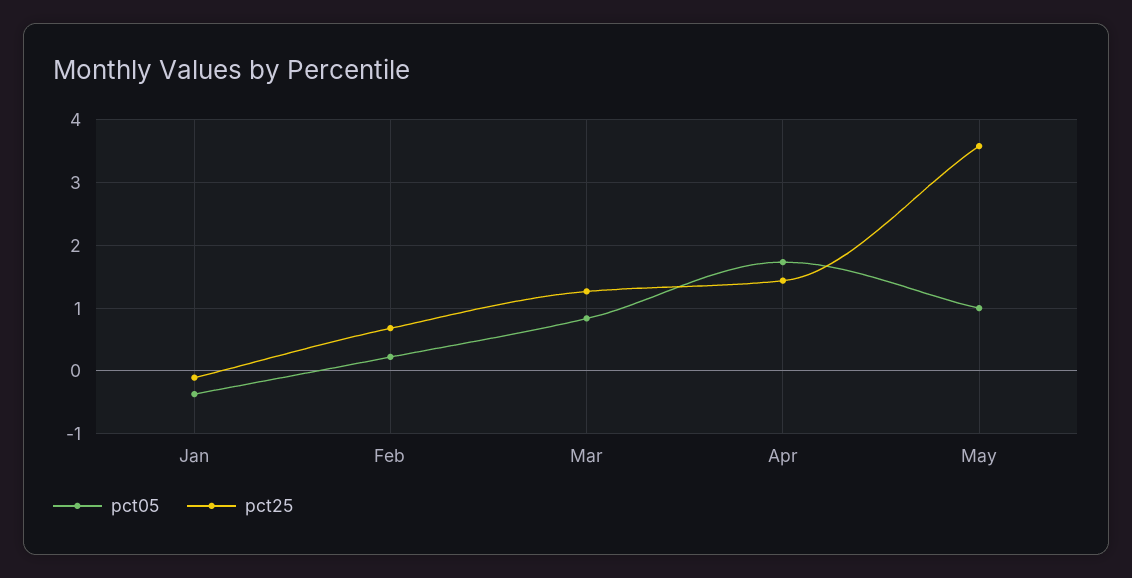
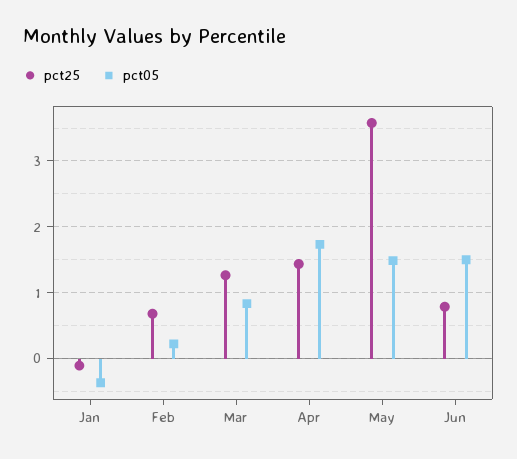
pct05, May: 1 -> 1.5
pct25, Jun: none -> 0.8
pct05, Jun: none -> 1.5

